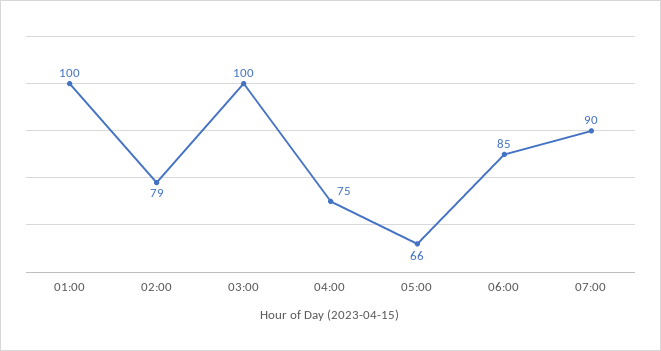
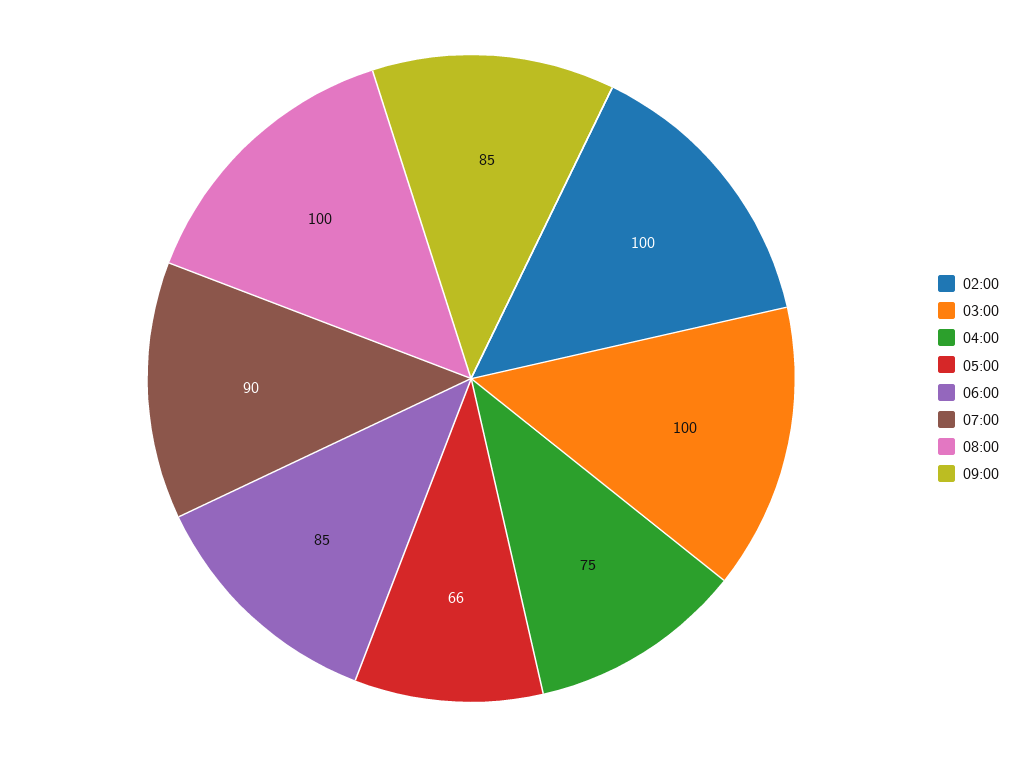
01:00: 100 -> none
02:00: 79 -> 100
08:00: none -> 100
09:00: none -> 85

